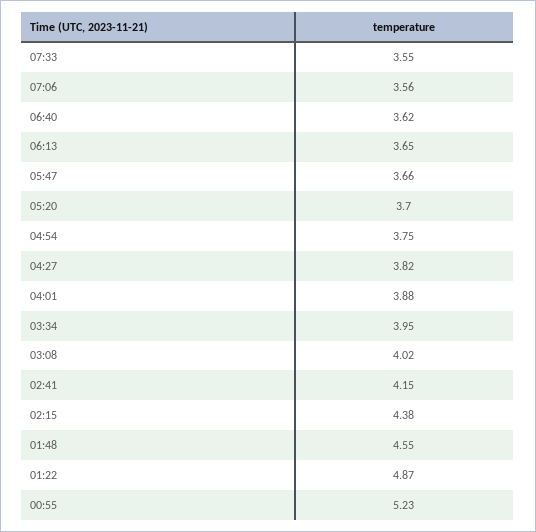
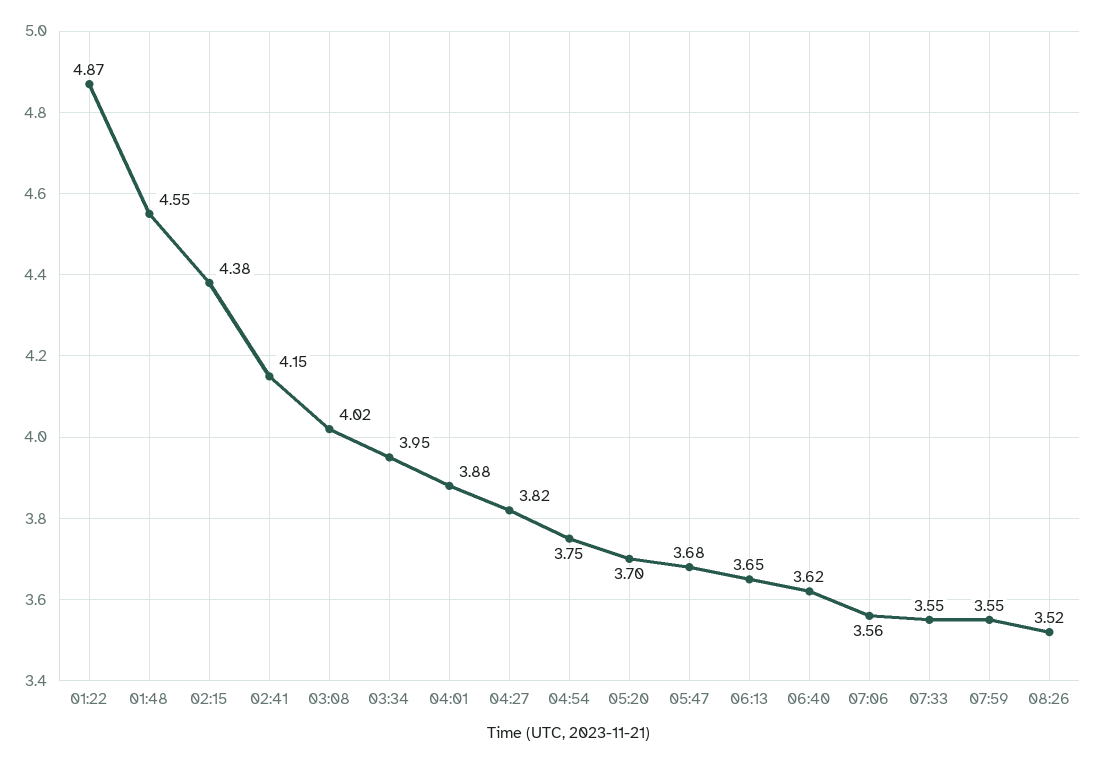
05:47: 3.66 -> 3.68
00:55: 5.23 -> none
07:59: none -> 3.55
08:26: none -> 3.52

